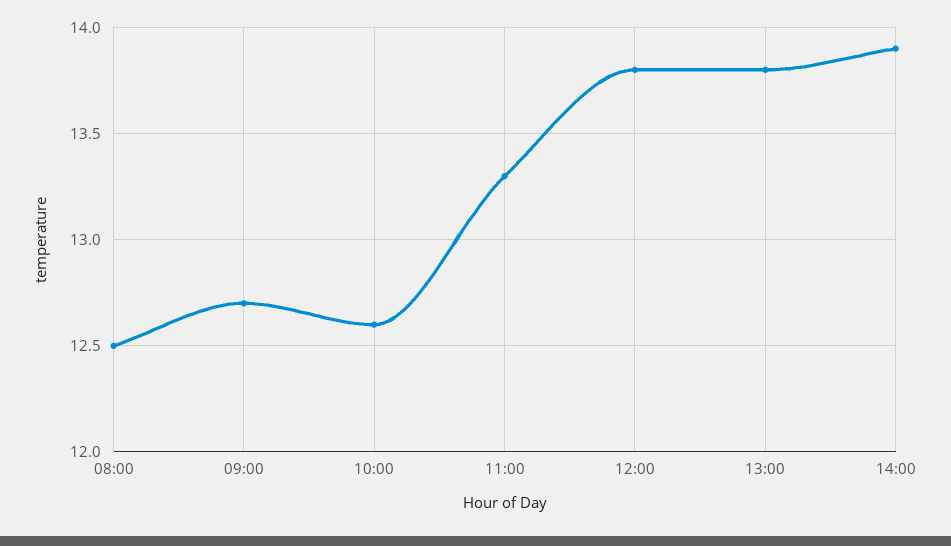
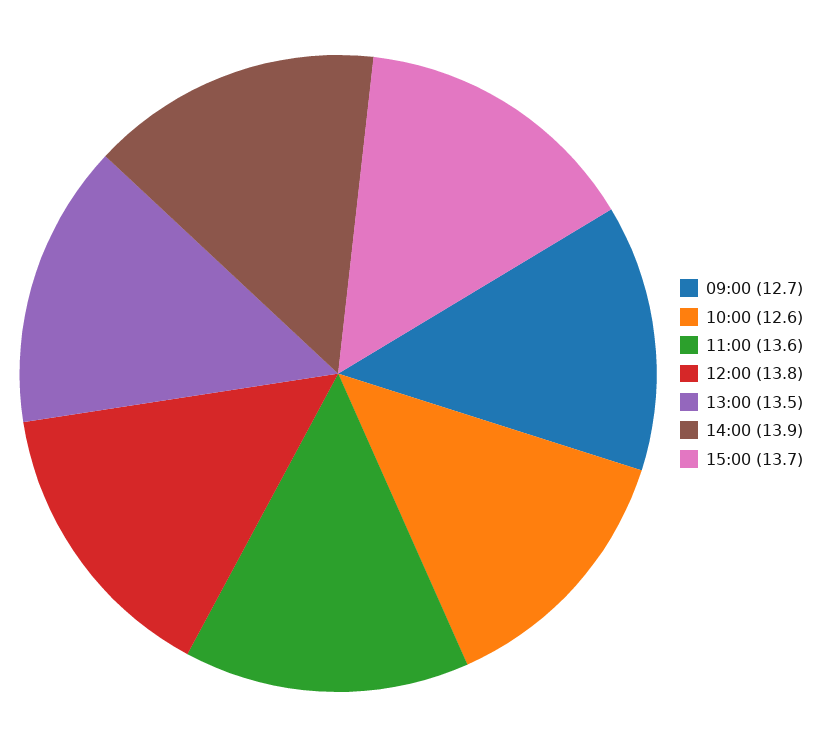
08:00: 12.5 -> none
11:00: 13.3 -> 13.6
13:00: 13.8 -> 13.5
15:00: none -> 13.7

